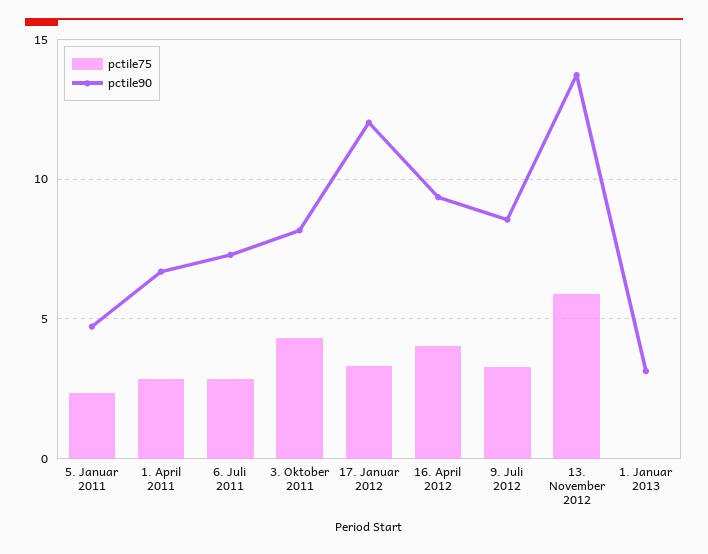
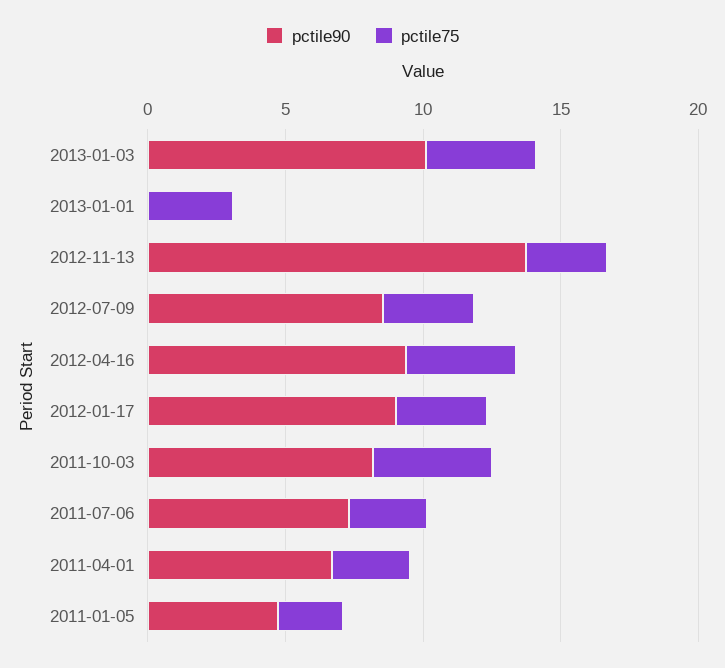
pctile90, 17. Januar 2012: 12 -> 9
pctile75, 13. November 2012: 6 -> 3
pctile75, 1. Januar 2013: 0 -> 3
pctile90, 1. Januar 2013: 3 -> 0
pctile90, 2013-01-03: none -> 10
pctile75, 2013-01-03: none -> 4

